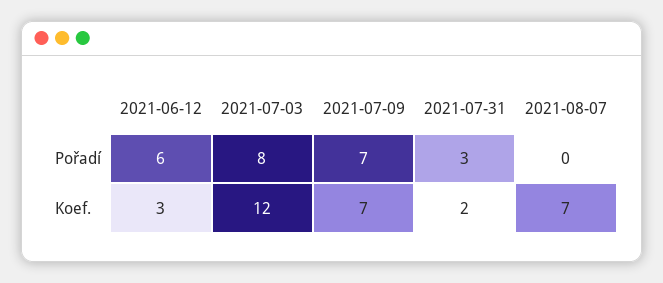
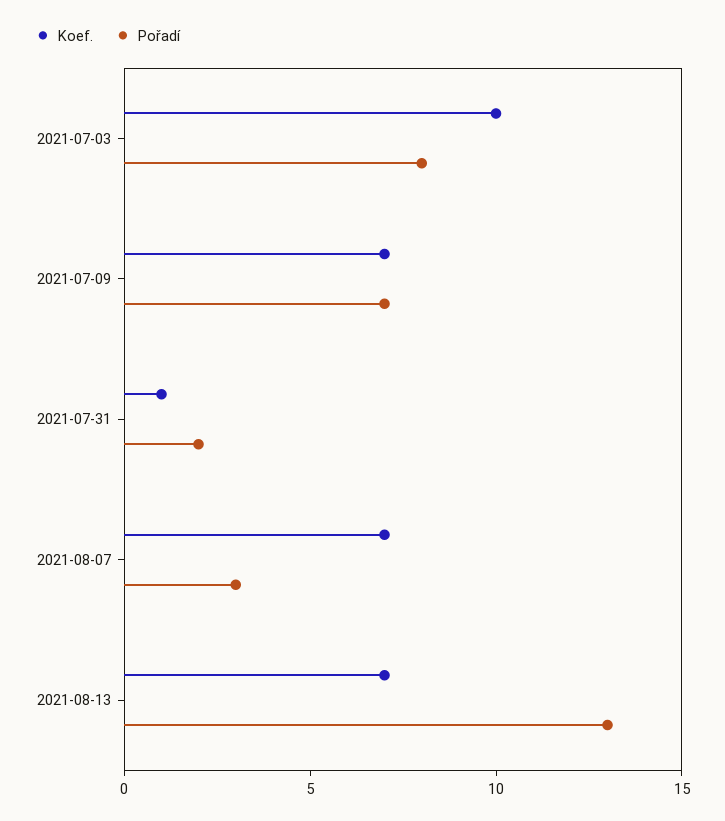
Pořadí, 2021-06-12: 6 -> none
Pořadí, 2021-07-31: 3 -> 2
Pořadí, 2021-08-07: 0 -> 3
Koef., 2021-06-12: 3 -> none
Koef., 2021-07-03: 12 -> 10
Koef., 2021-07-31: 2 -> 1
Koef., 2021-08-13: none -> 7
Pořadí, 2021-08-13: none -> 13

